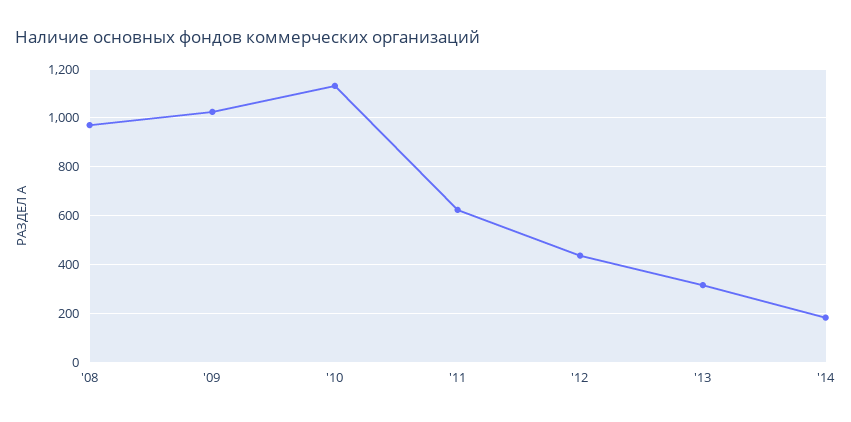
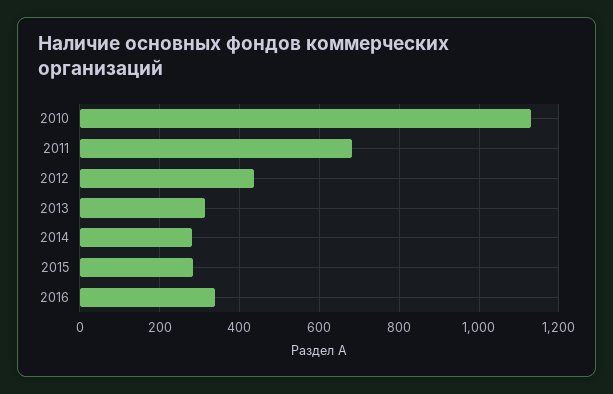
'08: 975 -> none
'09: 1025 -> none
'11: 625 -> 680
'14: 175 -> 280
2015: none -> 280
2016: none -> 340

